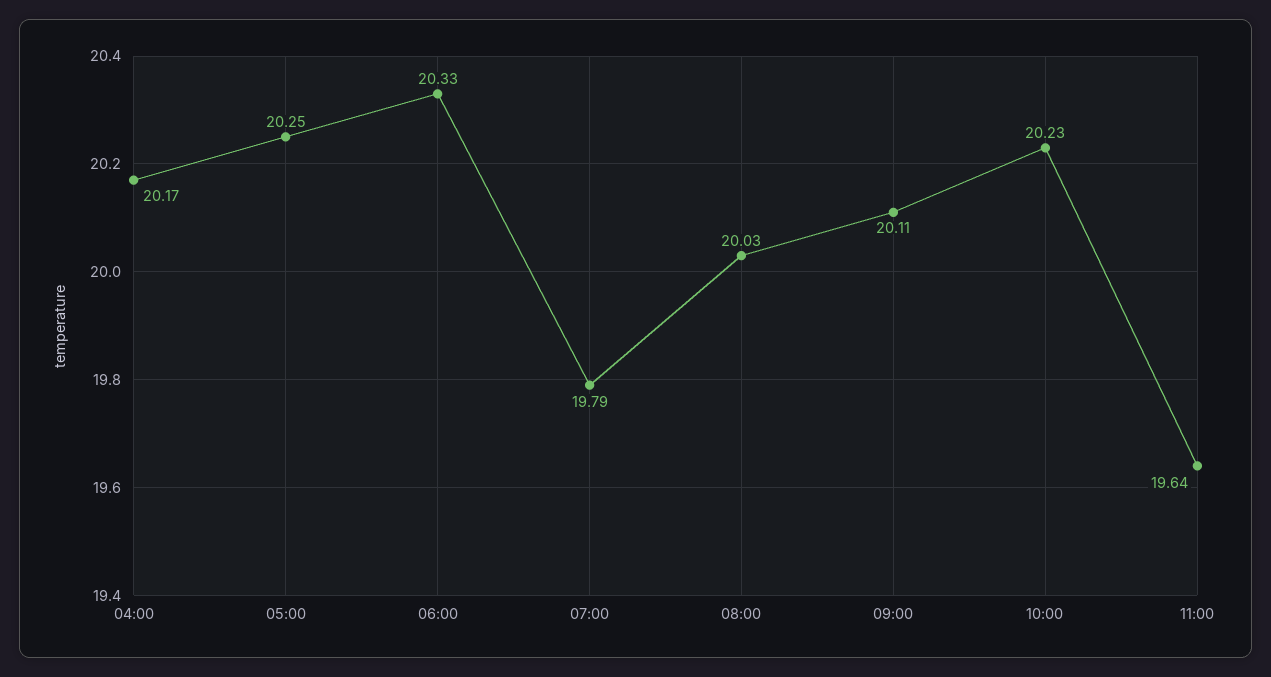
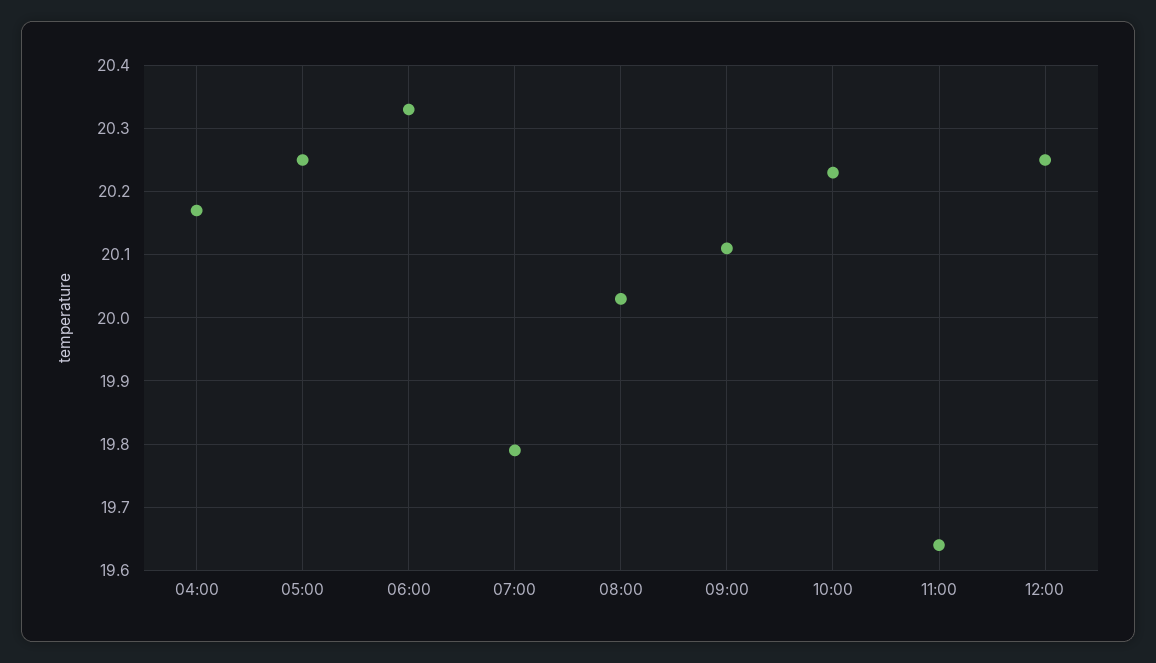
12:00: none -> 20.25

